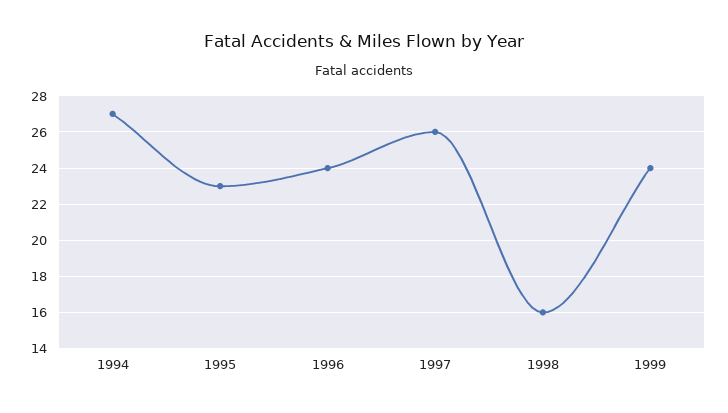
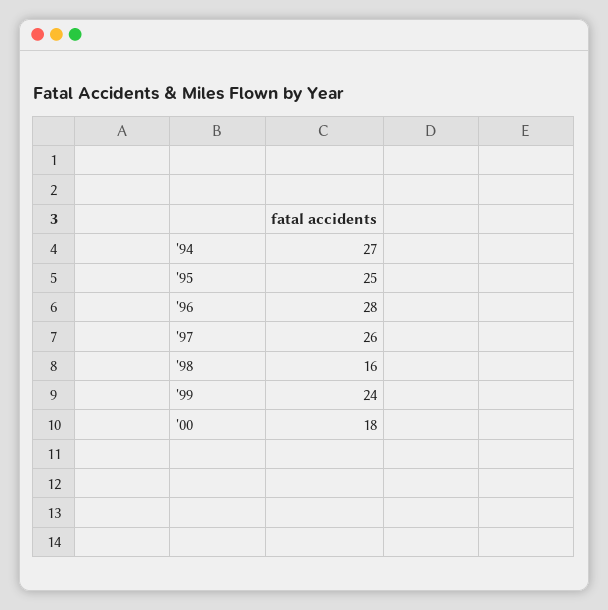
1995: 23 -> 25
1996: 24 -> 28
'00: none -> 18

